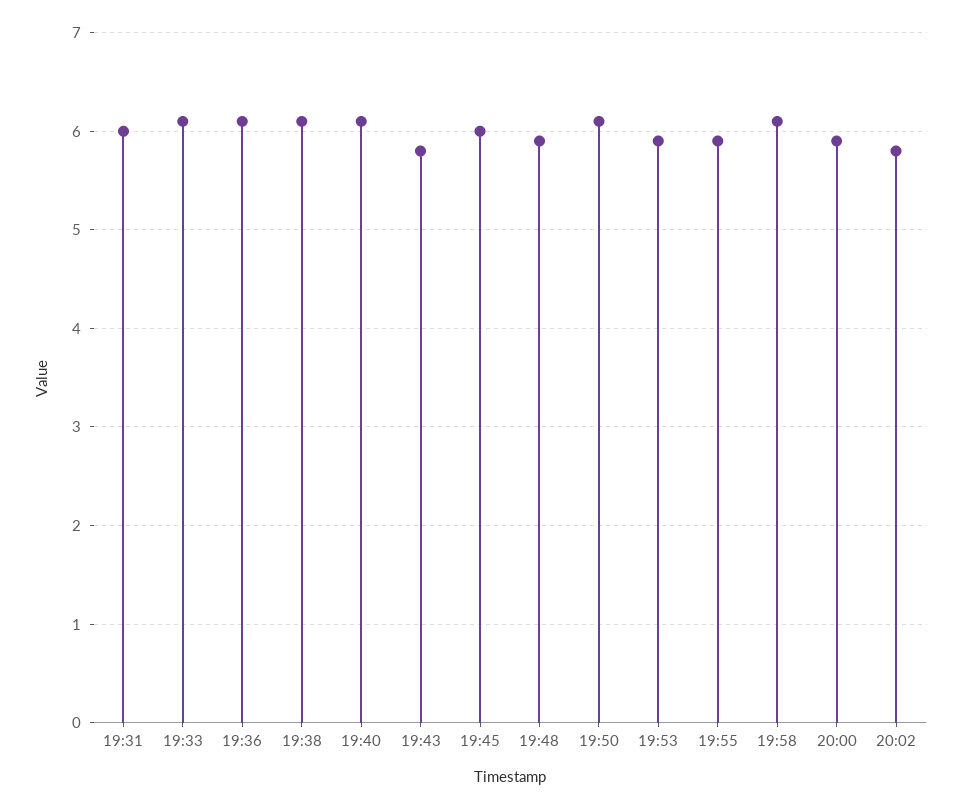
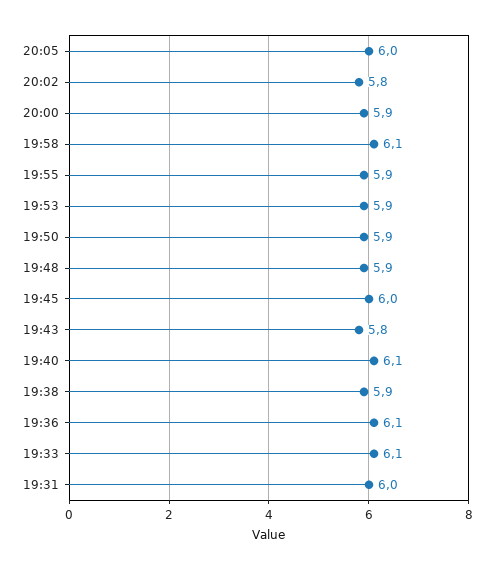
19:38: 6.1 -> 5.9
19:50: 6.1 -> 5.9
20:05: none -> 6

